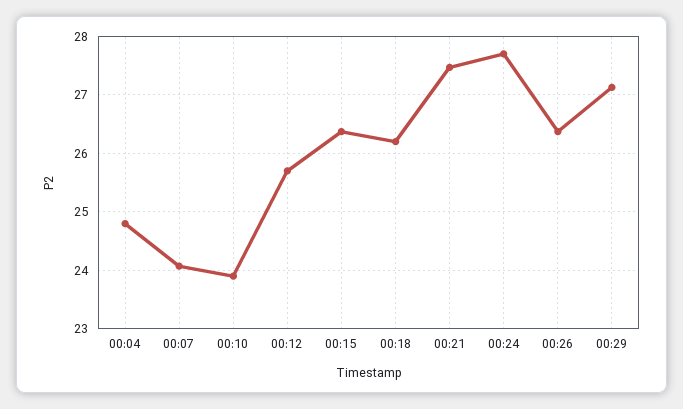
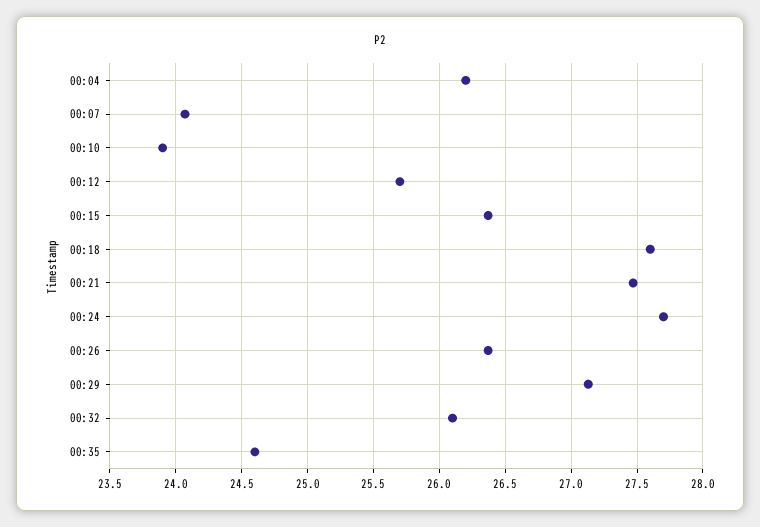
00:04: 24.8 -> 26.2
00:18: 26.2 -> 27.6
00:32: none -> 26.1
00:35: none -> 24.6

